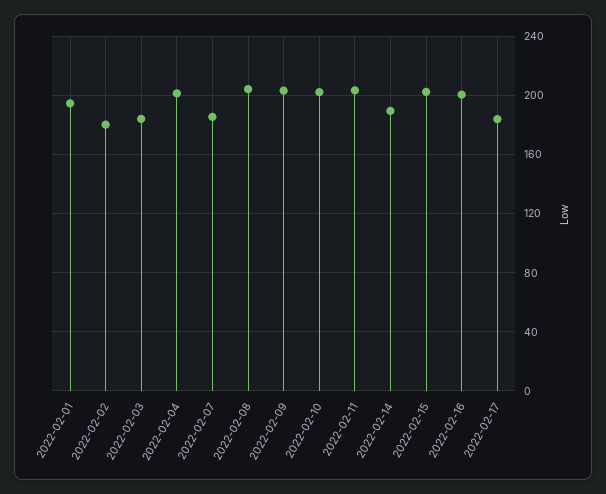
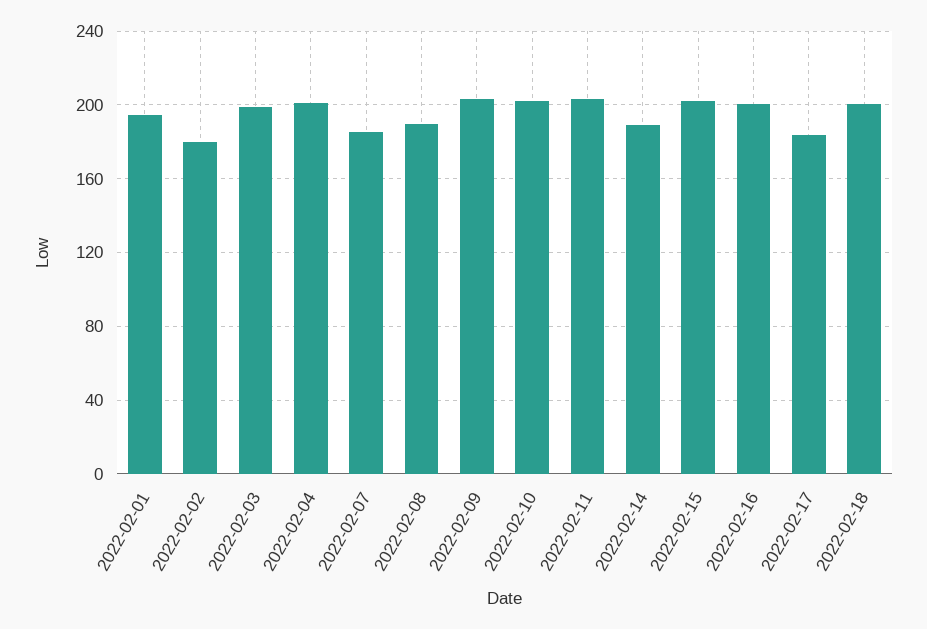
2022-02-03: 185 -> 200
2022-02-08: 205 -> 190
2022-02-18: none -> 200

